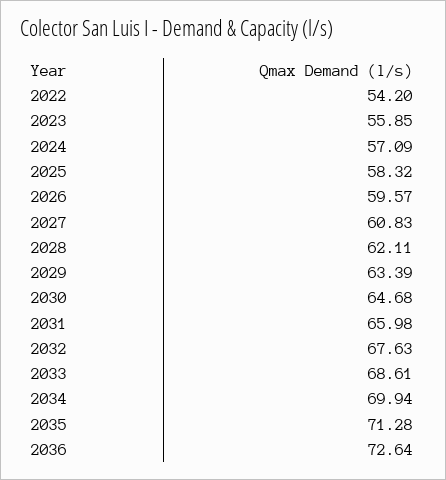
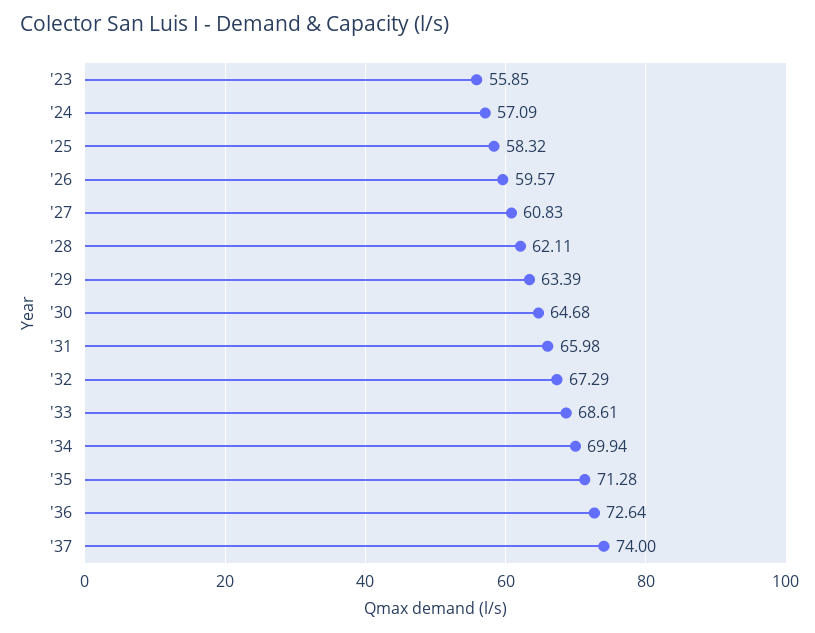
2022: 54.2 -> none
2032: 67.63 -> 67.29
'37: none -> 74

